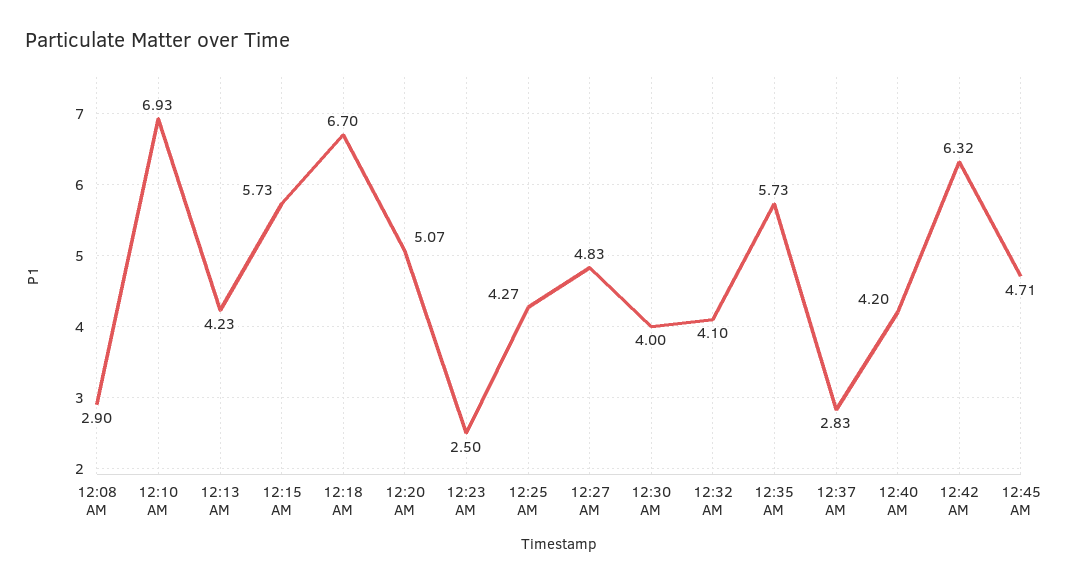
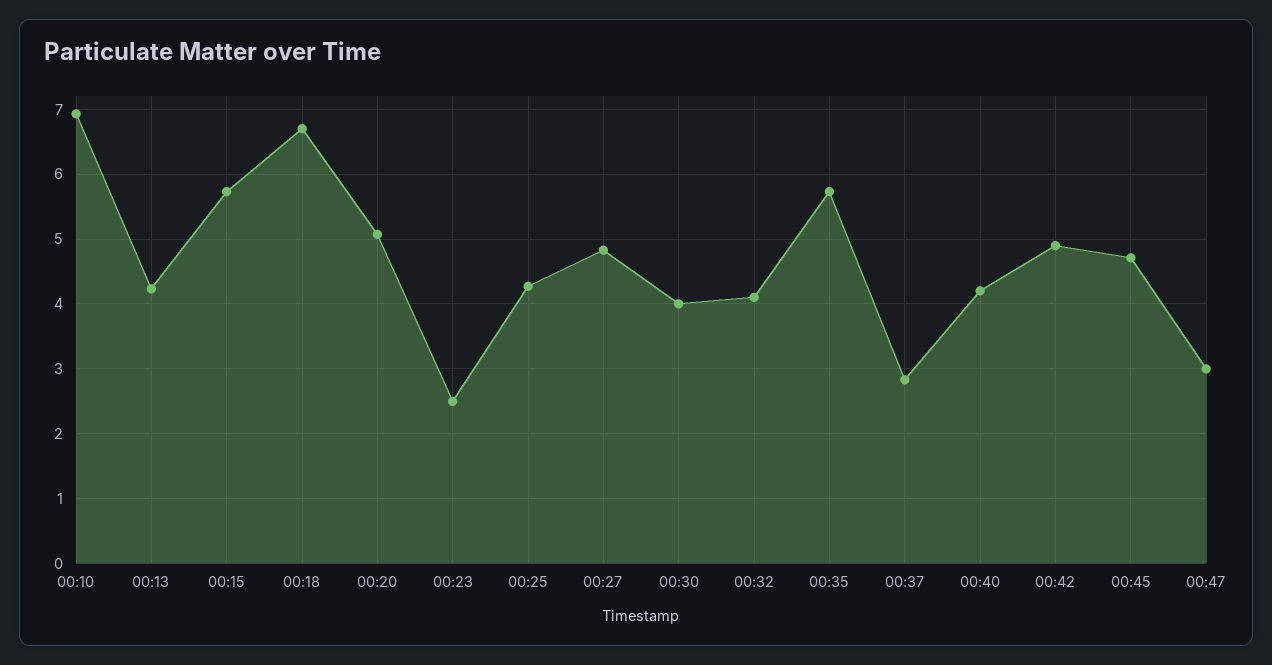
12:08 AM: 2.9 -> none
12:42 AM: 6.32 -> 4.9
00:47: none -> 3

